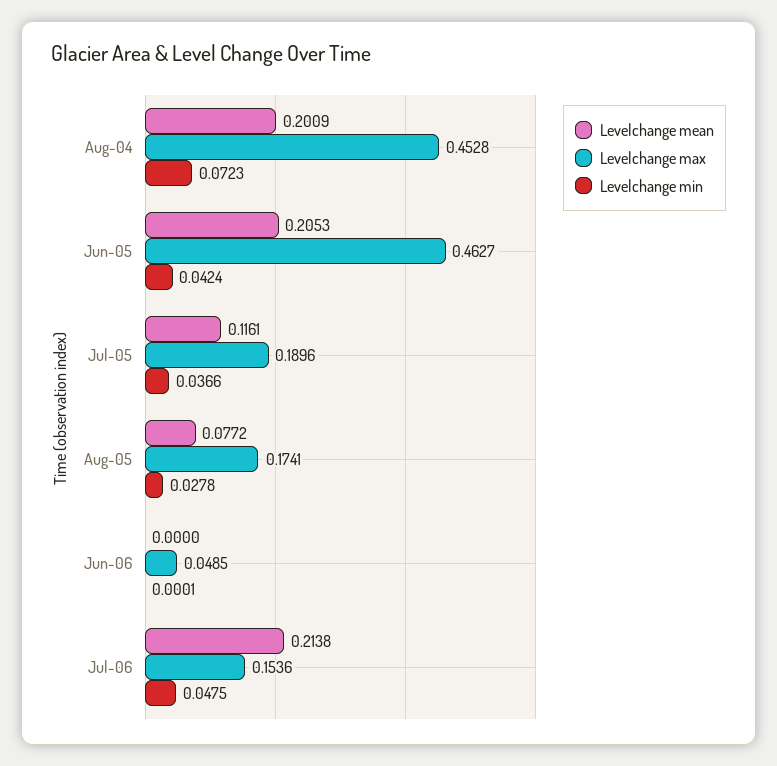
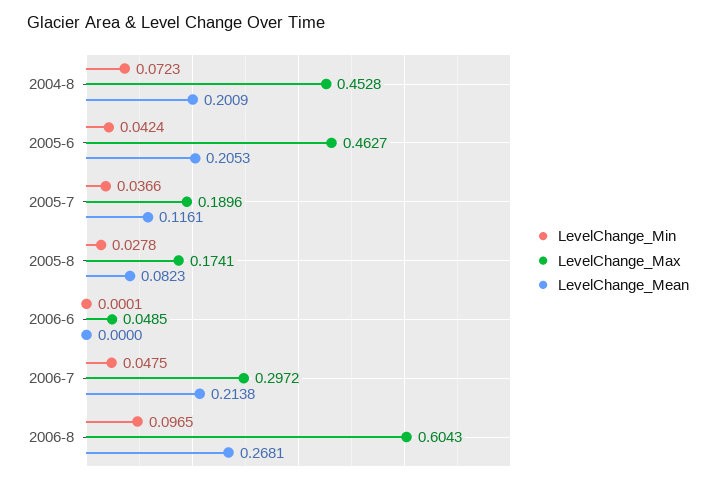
Levelchange mean, Aug-05: 0.0772 -> 0.0823
Levelchange max, Jul-06: 0.1536 -> 0.2972
Levelchange min, 2006-8: none -> 0.0965
Levelchange max, 2006-8: none -> 0.6043
Levelchange mean, 2006-8: none -> 0.2681

